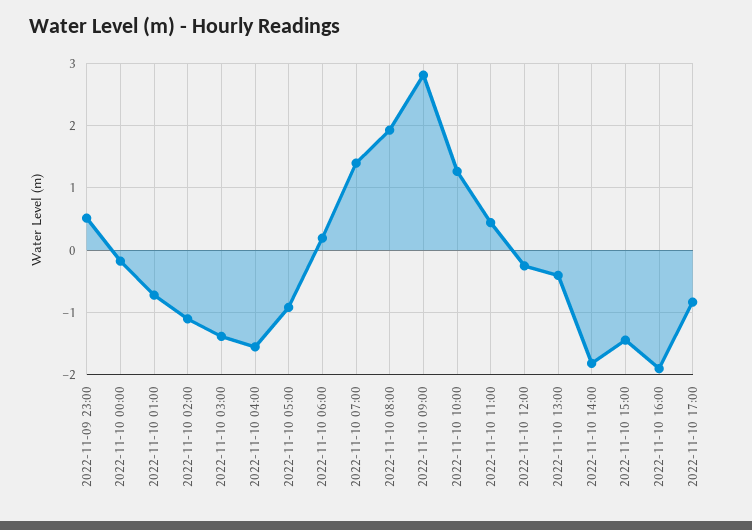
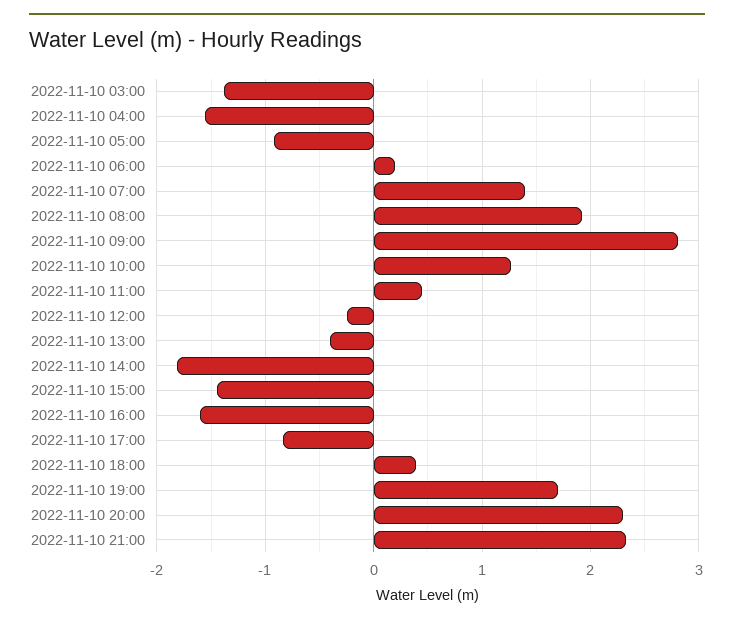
2022-11-09 23:00: 0.5 -> none
2022-11-10 00:00: -0.2 -> none
2022-11-10 01:00: -0.7 -> none
2022-11-10 02:00: -1.1 -> none
2022-11-10 16:00: -1.9 -> -1.6
2022-11-10 18:00: none -> 0.4
2022-11-10 19:00: none -> 1.7
2022-11-10 20:00: none -> 2.3
2022-11-10 21:00: none -> 2.3

